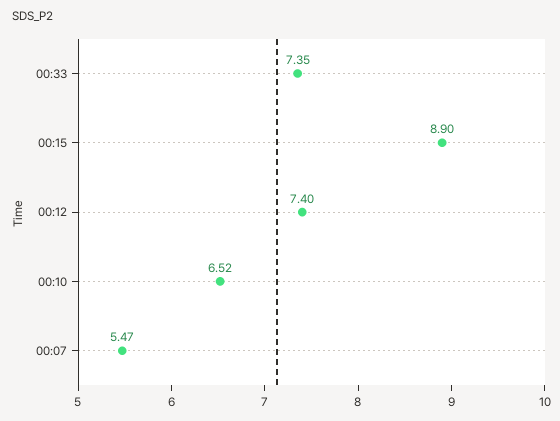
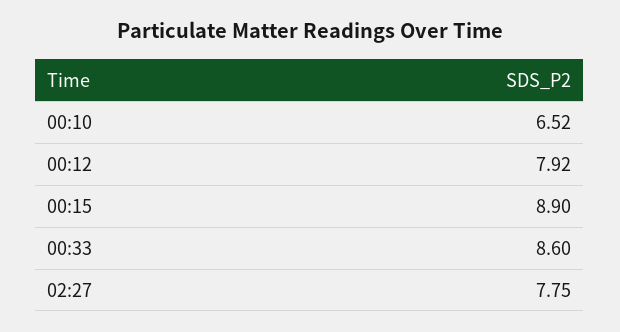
00:33: 7.35 -> 8.6
00:12: 7.4 -> 7.92
00:07: 5.47 -> none
02:27: none -> 7.75

